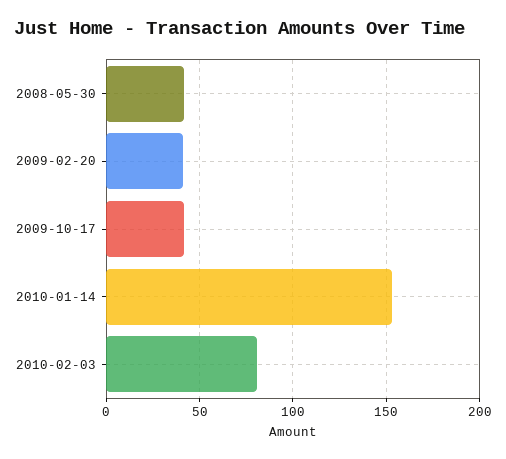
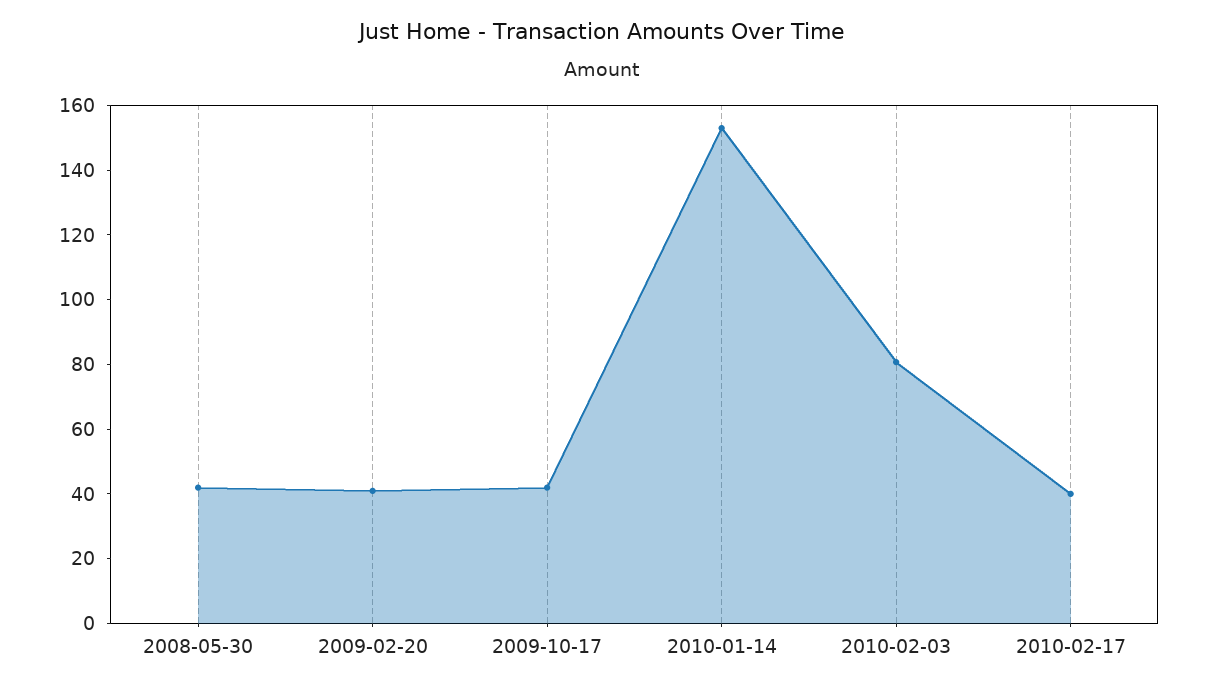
2010-02-17: none -> 40

